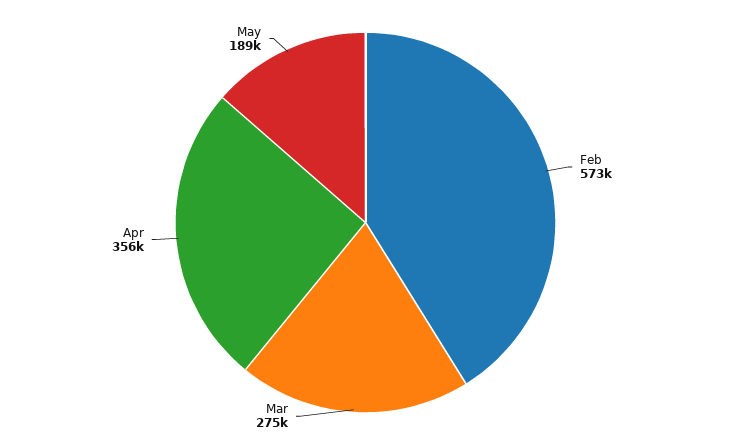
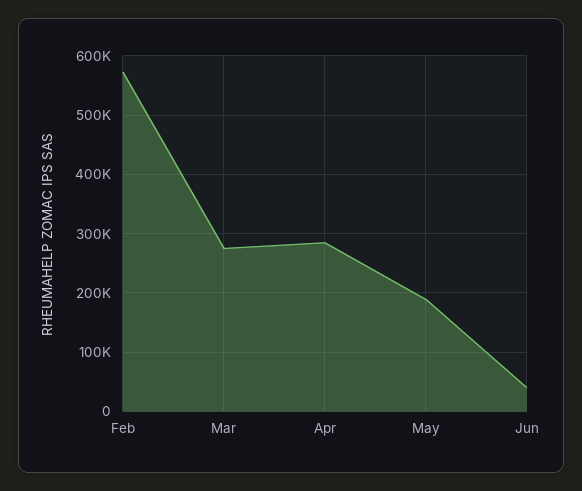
Apr: 356000 -> 280000
Jun: none -> 40000

